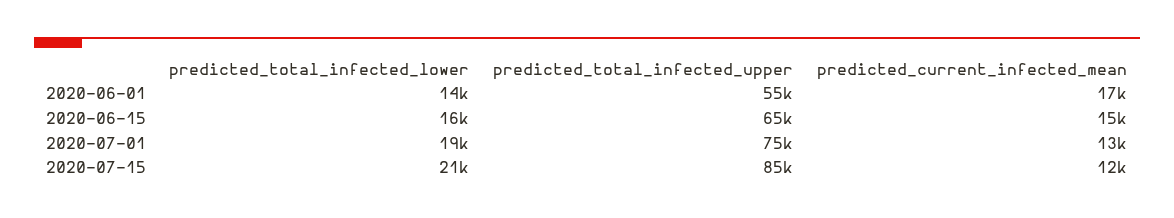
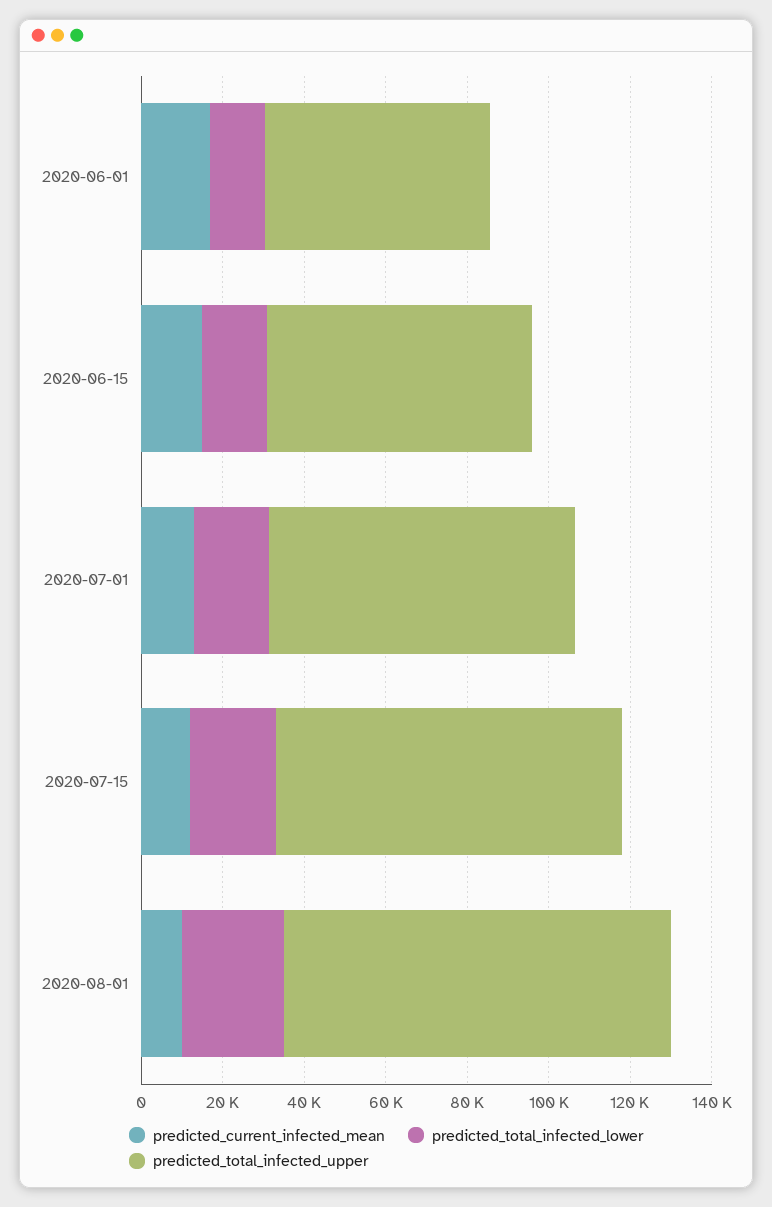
predicted_current_infected_mean, 2020-08-01: none -> 10000
predicted_total_infected_lower, 2020-08-01: none -> 25000
predicted_total_infected_upper, 2020-08-01: none -> 95000

